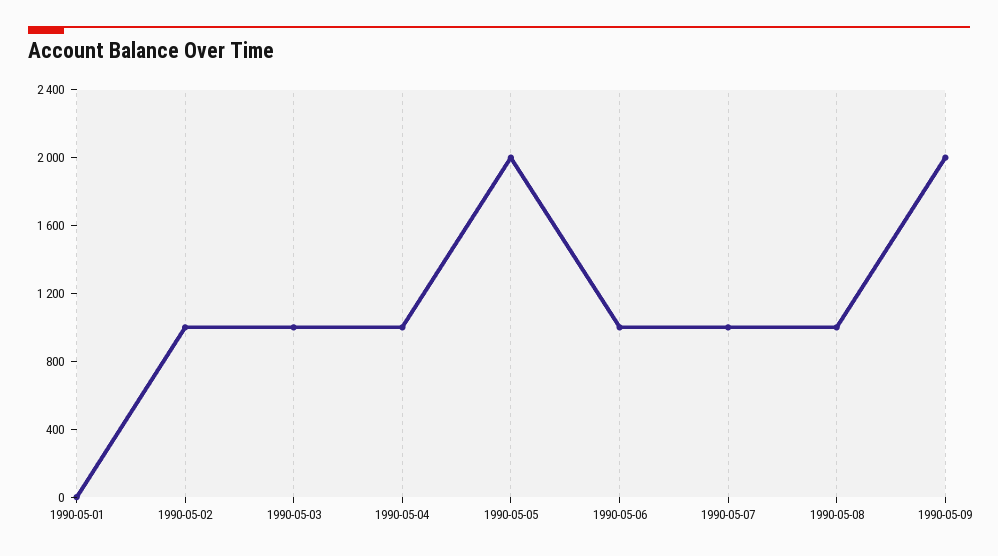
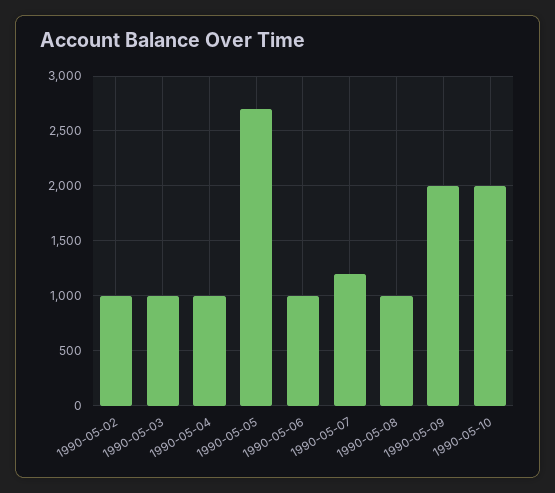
1990-05-01: 0 -> none
1990-05-05: 2000 -> 2700
1990-05-07: 1000 -> 1200
1990-05-10: none -> 2000

